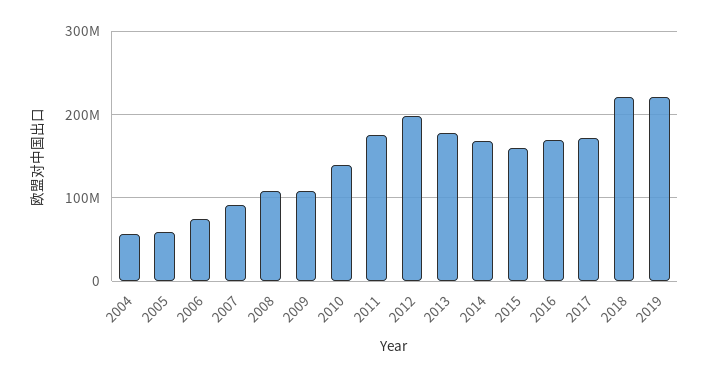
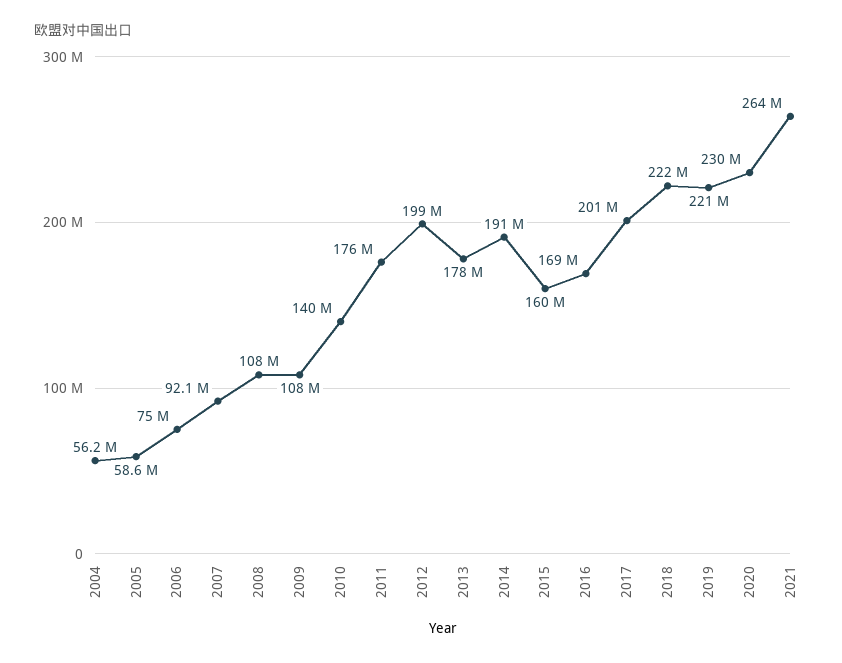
2014: 170000000 -> 191000000
2017: 170000000 -> 201000000
2020: none -> 230000000
2021: none -> 264000000

